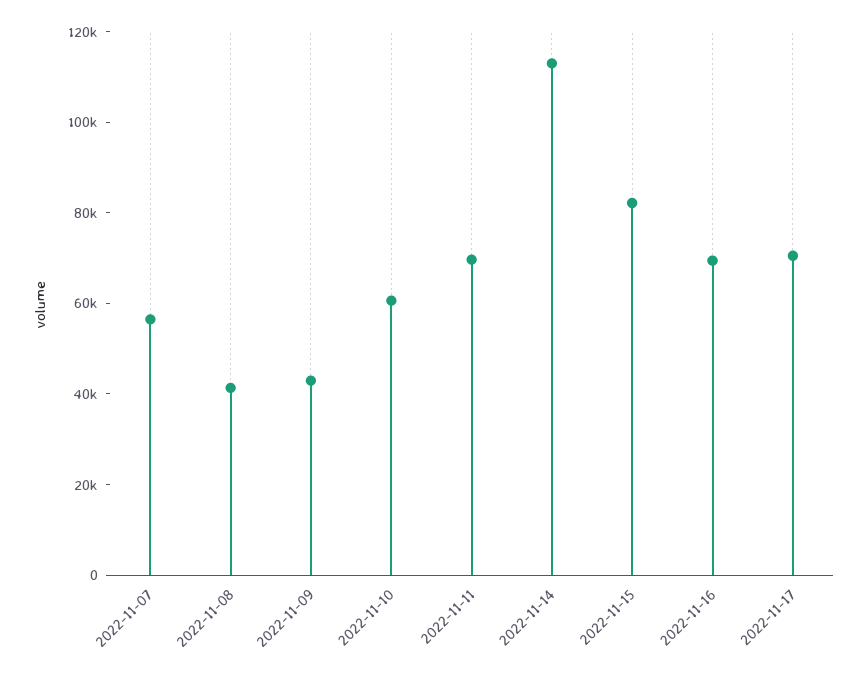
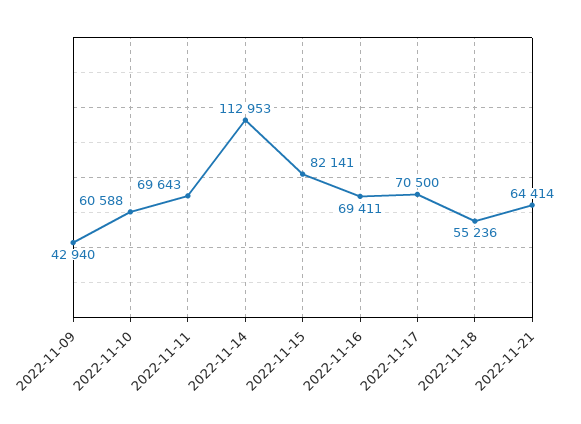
2022-11-07: 55000 -> none
2022-11-08: 40000 -> none
2022-11-18: none -> 55236
2022-11-21: none -> 64414

